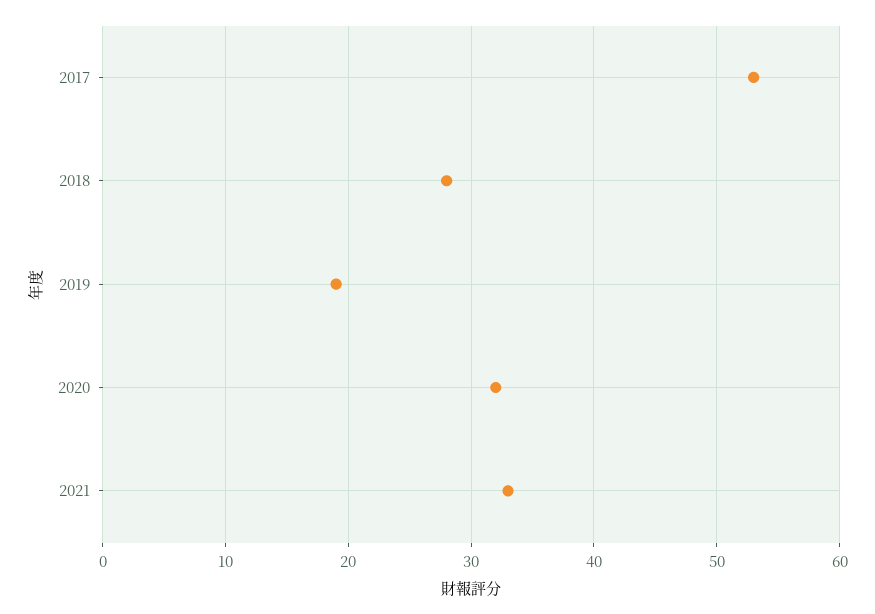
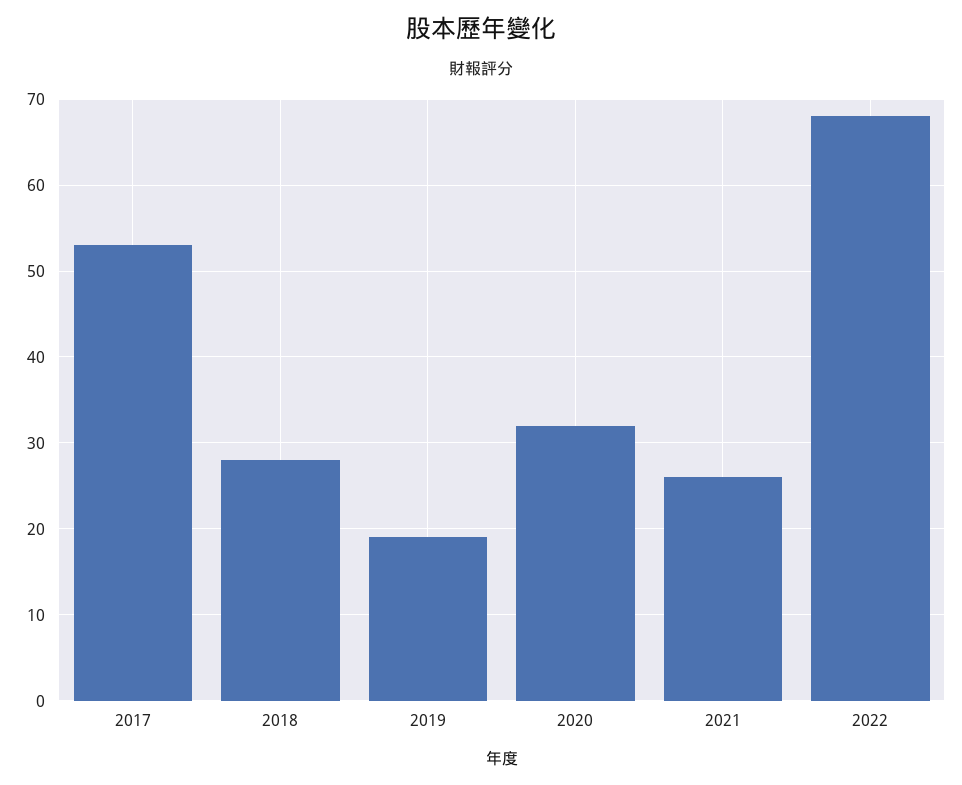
2021: 33 -> 26
2022: none -> 68

